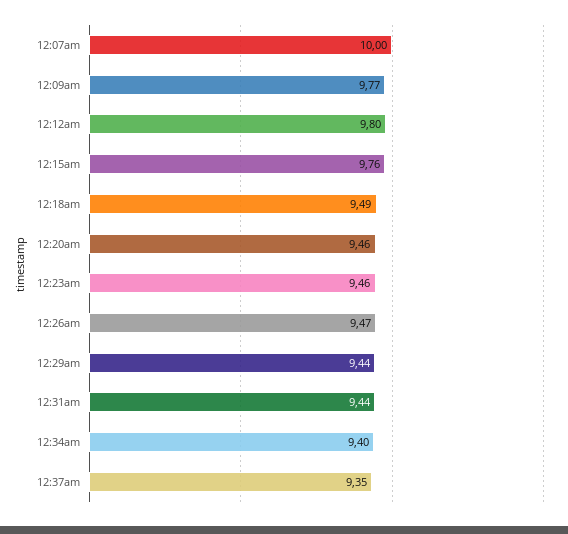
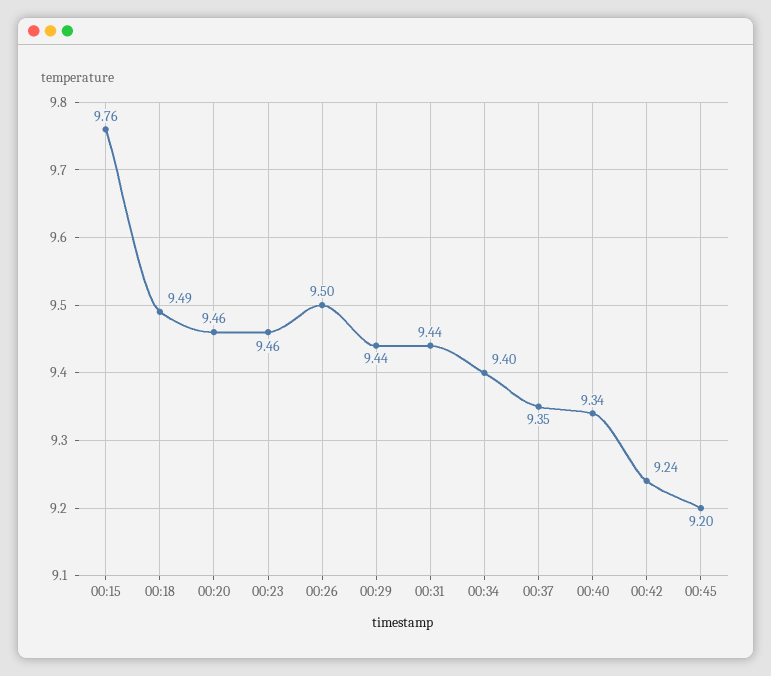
12:07am: 10 -> none
12:09am: 9.77 -> none
12:12am: 9.8 -> none
12:26am: 9.47 -> 9.5
00:40: none -> 9.34
00:42: none -> 9.24
00:45: none -> 9.2

